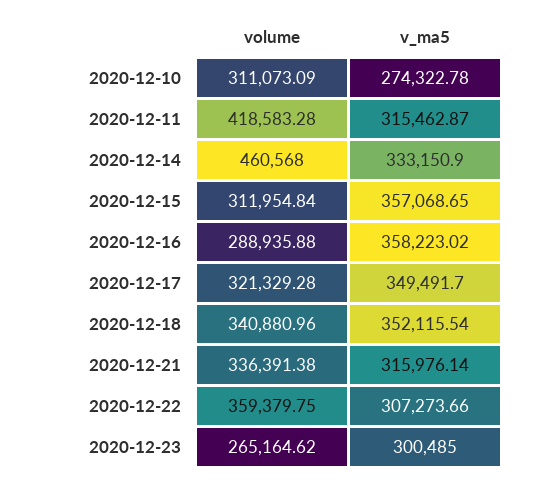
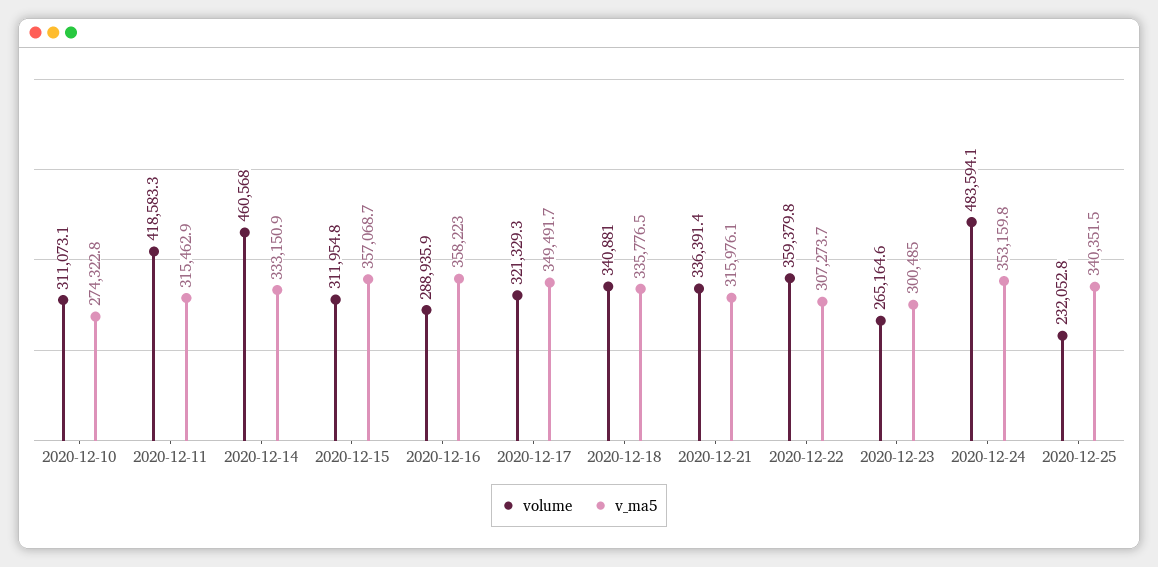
v_ma5, 2020-12-18: 352115.54 -> 335776.5
volume, 2020-12-24: none -> 483594.1
v_ma5, 2020-12-24: none -> 353159.8
volume, 2020-12-25: none -> 232052.8
v_ma5, 2020-12-25: none -> 340351.5

